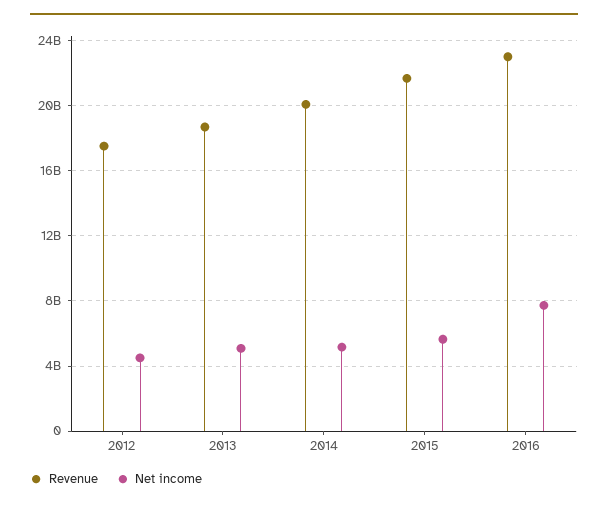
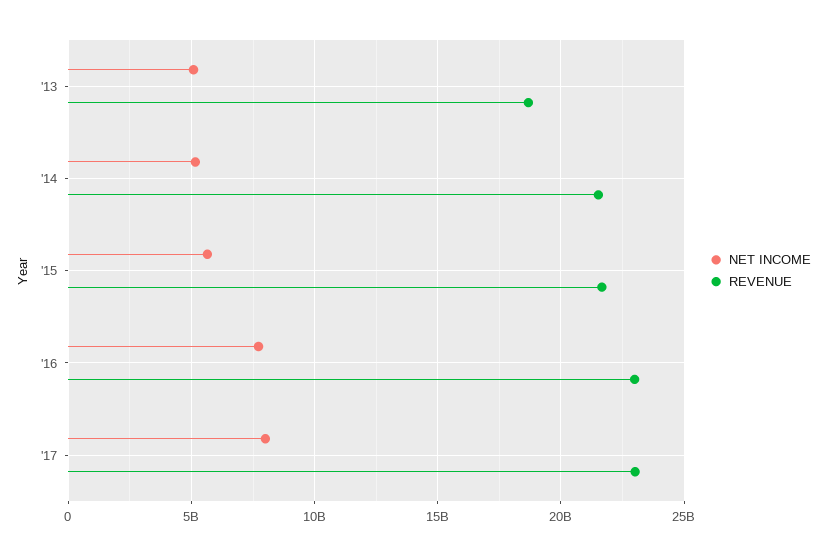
Revenue, 2012: 17500000000 -> none
Net income, 2012: 4500000000 -> none
Revenue, 2014: 20000000000 -> 21500000000
Net income, '17: none -> 8000000000
Revenue, '17: none -> 23000000000

